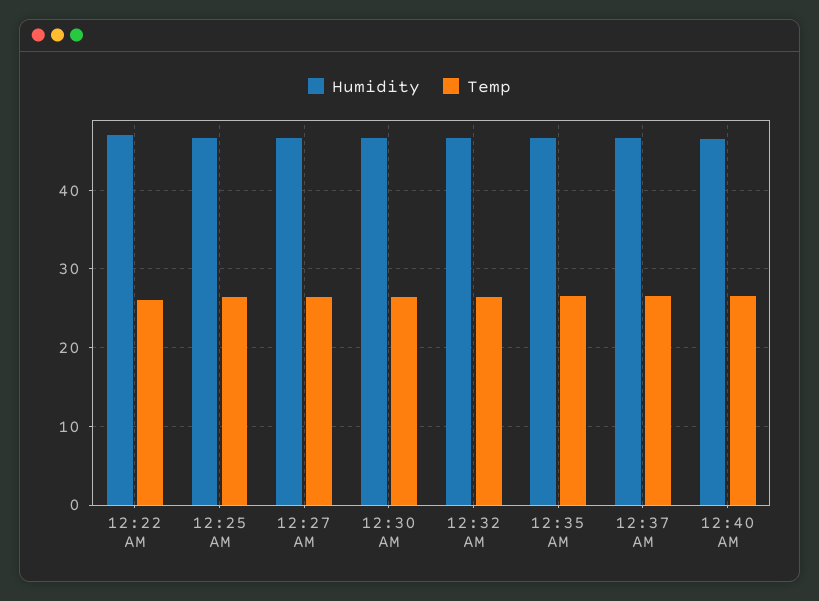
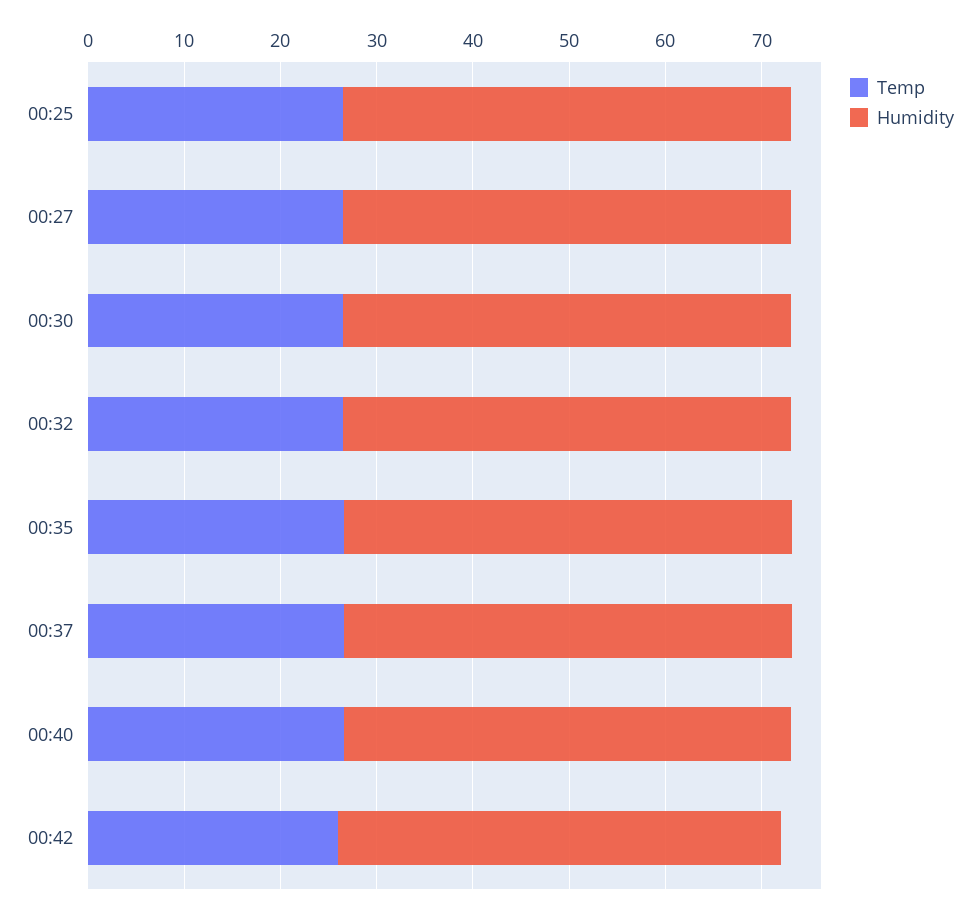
Humidity, 12:22 AM: 47 -> none
Temp, 12:22 AM: 26 -> none
Temp, 00:42: none -> 26
Humidity, 00:42: none -> 46

